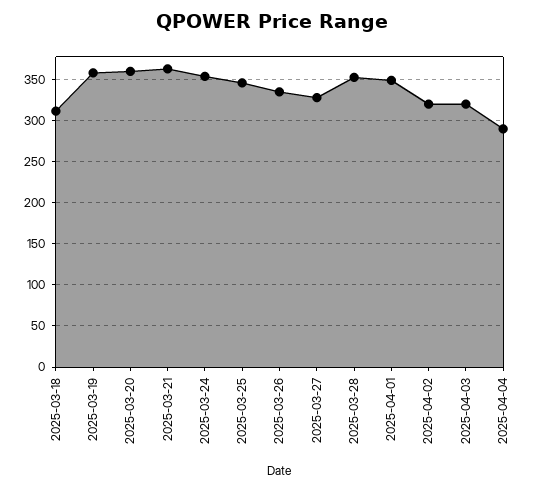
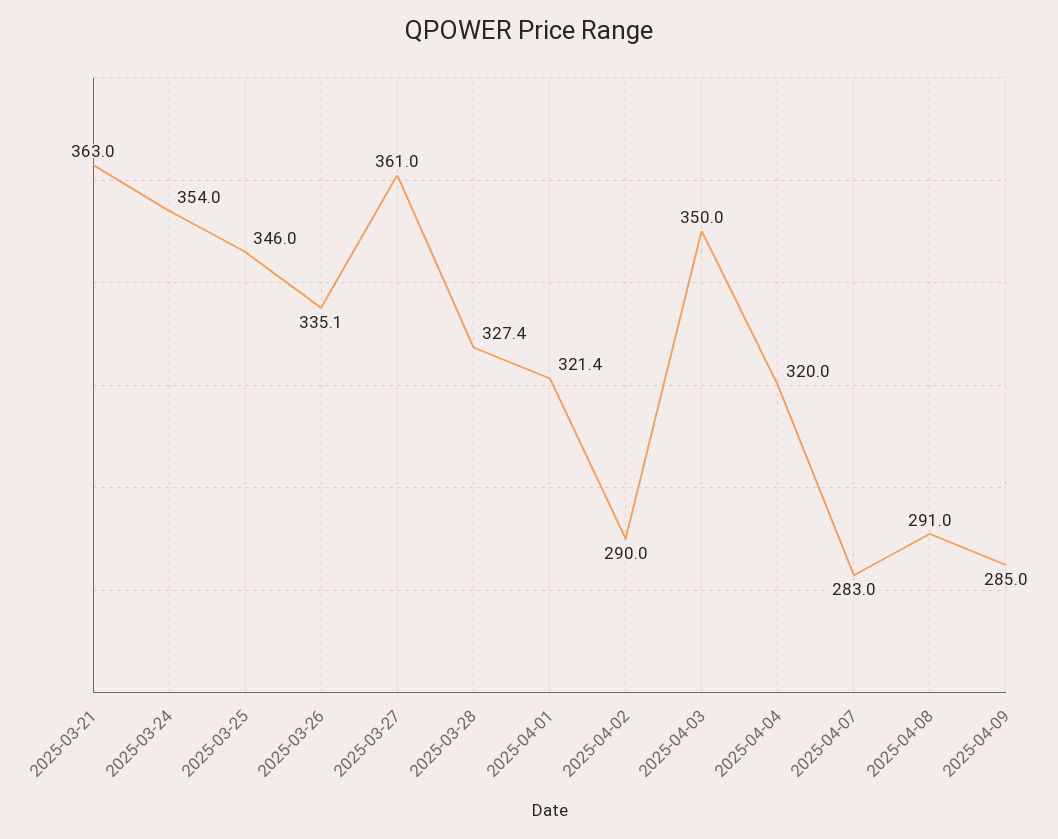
2025-03-18: 310 -> none
2025-03-19: 360 -> none
2025-03-20: 360 -> none
2025-03-27: 330 -> 361
2025-03-28: 350 -> 327.4
2025-04-01: 350 -> 321.4
2025-04-02: 320 -> 290
2025-04-03: 320 -> 350
2025-04-04: 290 -> 320
2025-04-07: none -> 283
2025-04-08: none -> 291
2025-04-09: none -> 285

